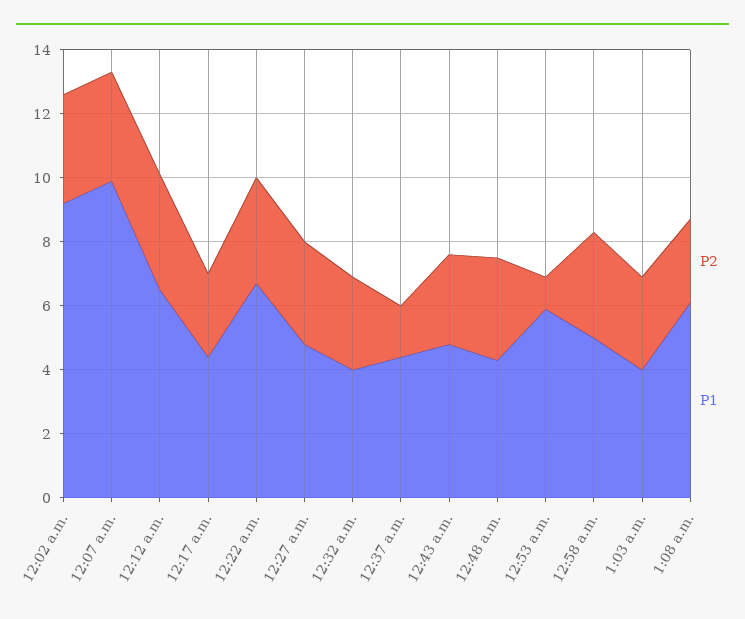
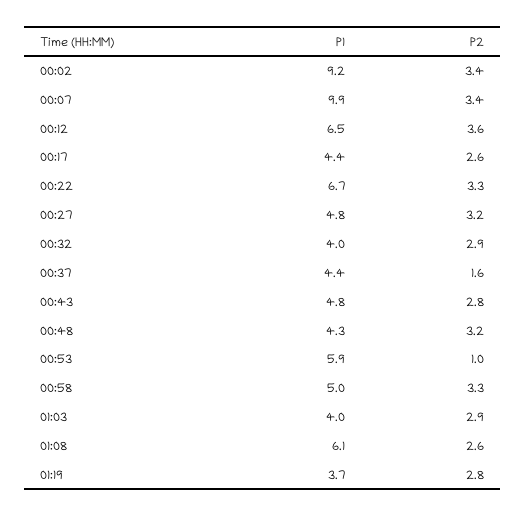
P1, 01:19: none -> 3.7
P2, 01:19: none -> 2.8

